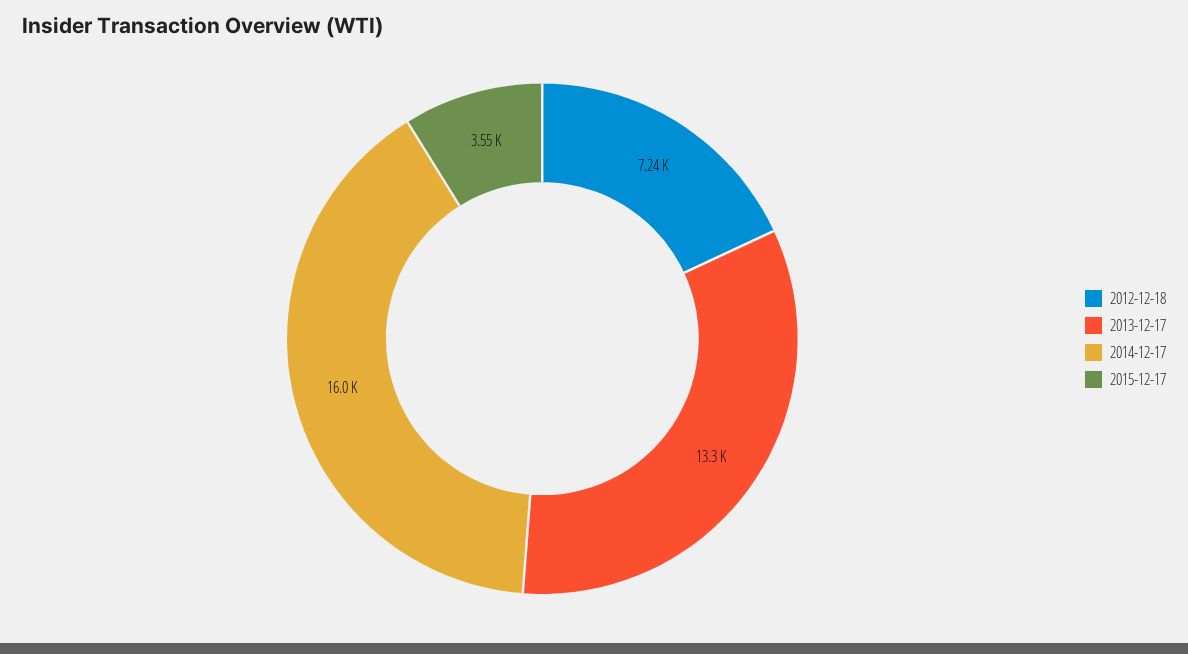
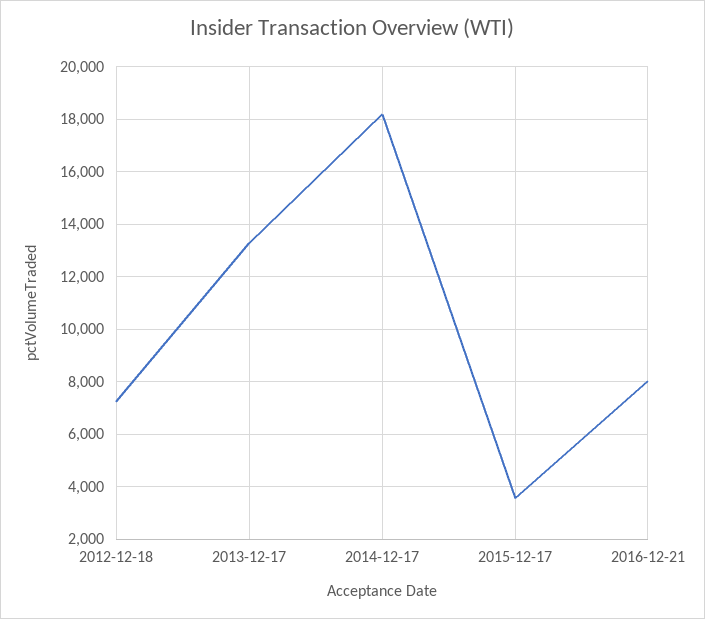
2014-12-17: 16000 -> 18250
2016-12-21: none -> 8000

